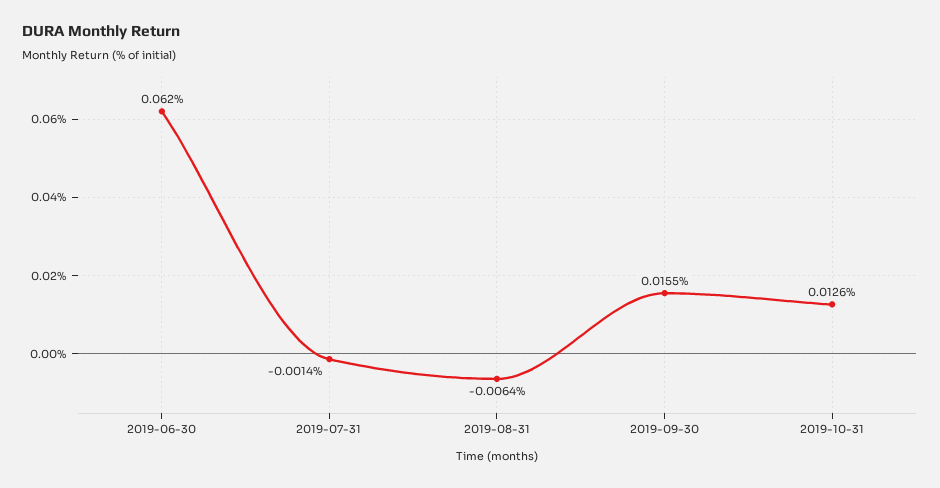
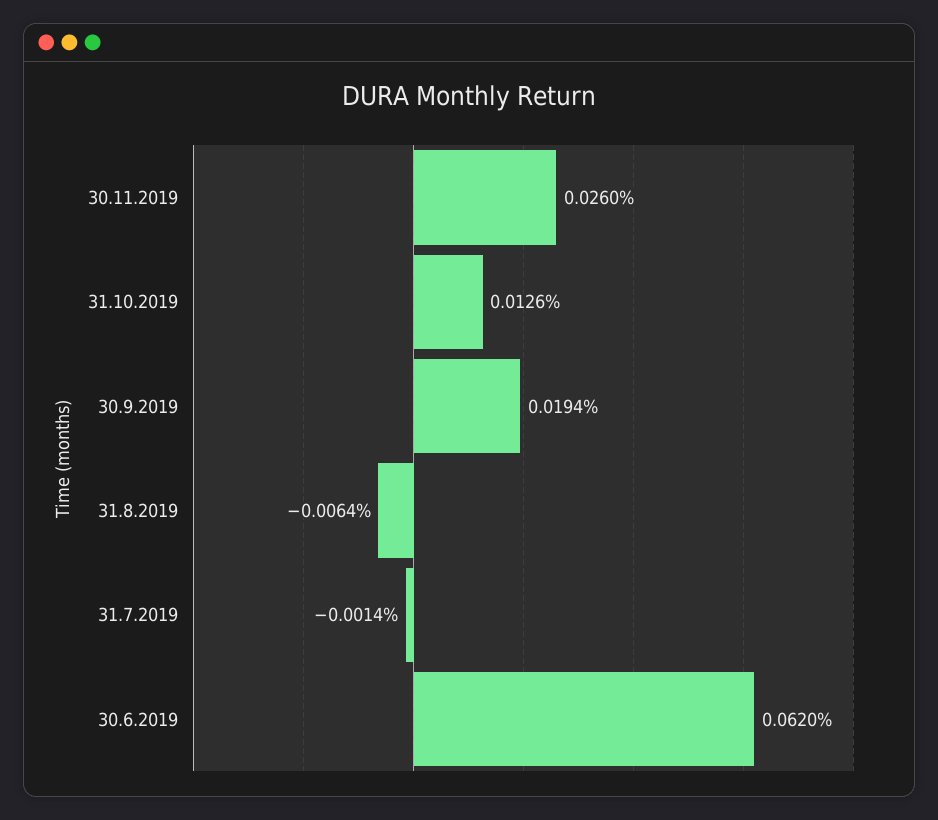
2019-09-30: 0.0155 -> 0.0194
30.11.2019: none -> 0.026

